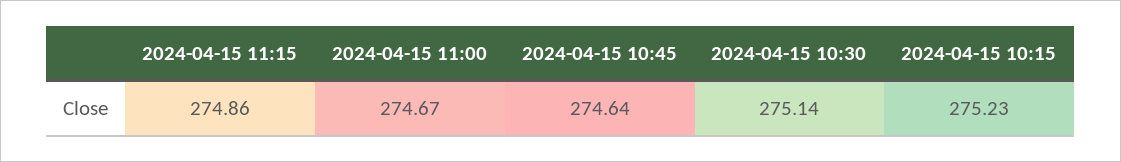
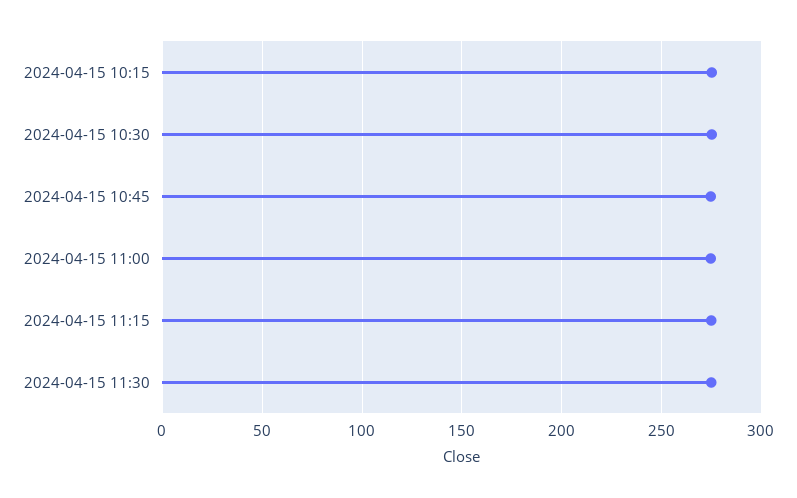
2024-04-15 11:30: none -> 275

